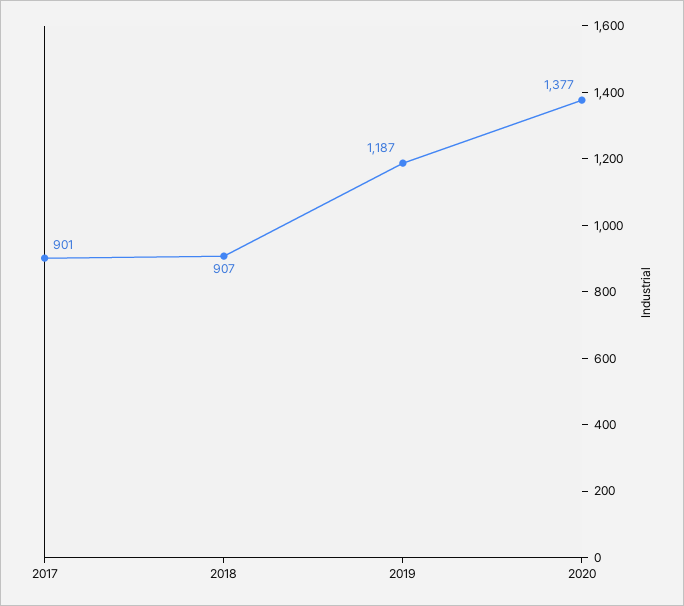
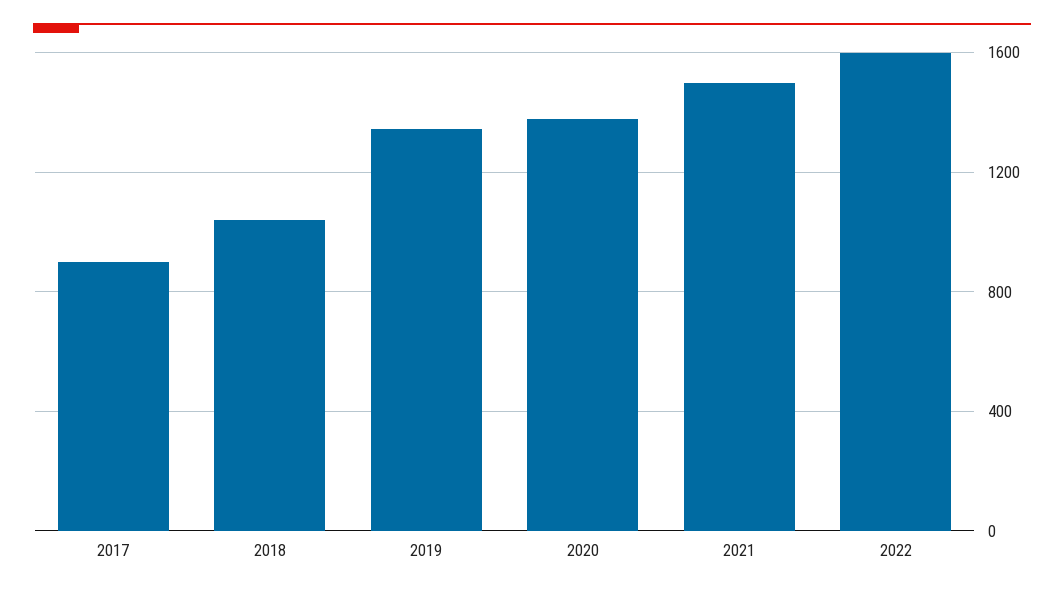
2018: 907 -> 1050
2019: 1187 -> 1350
2021: none -> 1500
2022: none -> 1600

